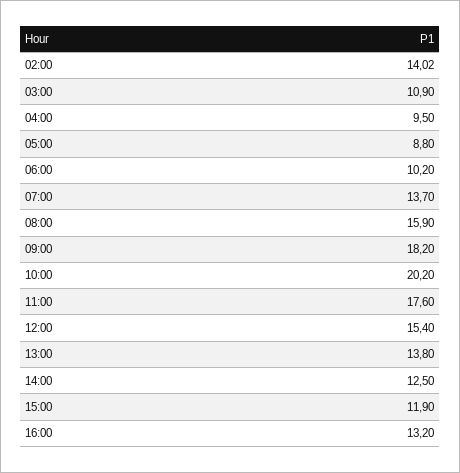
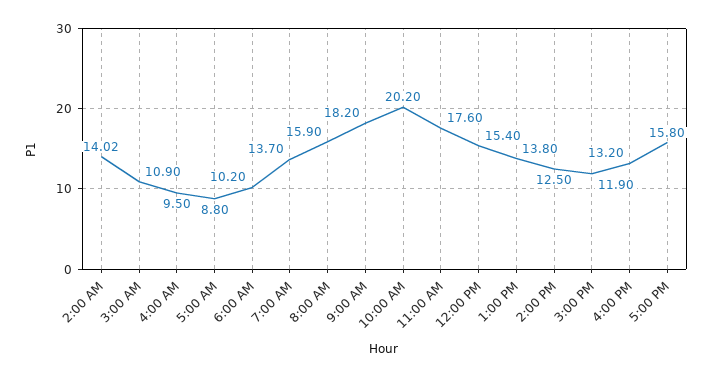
5:00 PM: none -> 15.8

